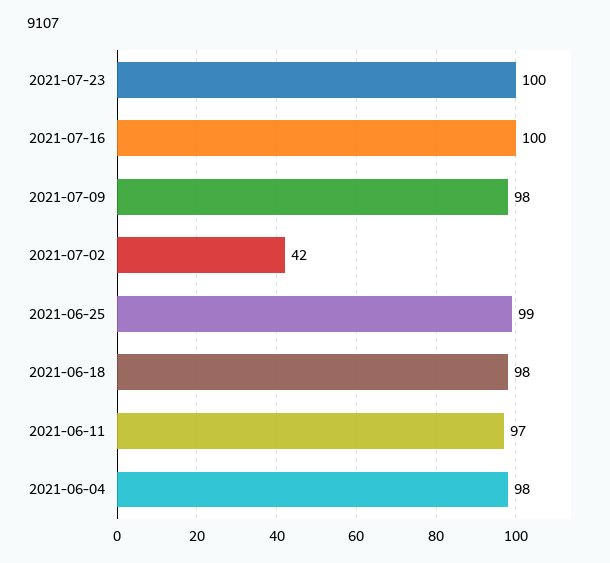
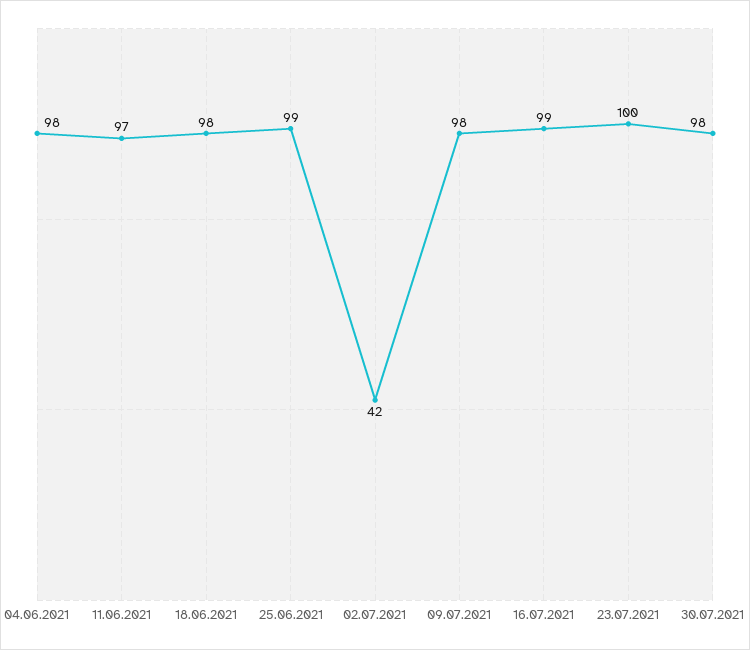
2021-07-16: 100 -> 99
30.07.2021: none -> 98

